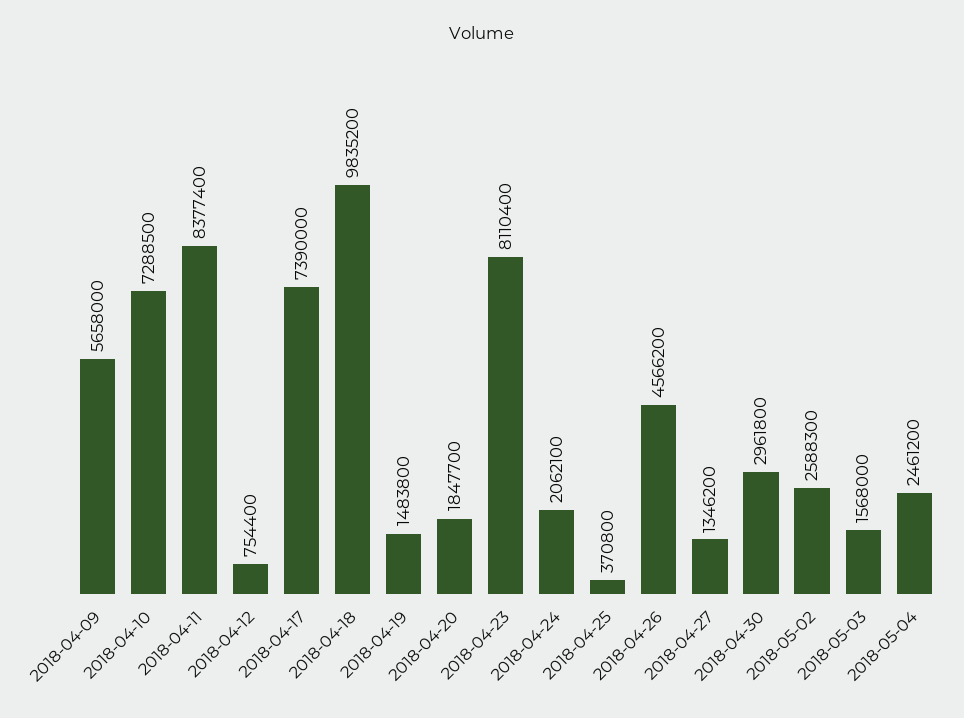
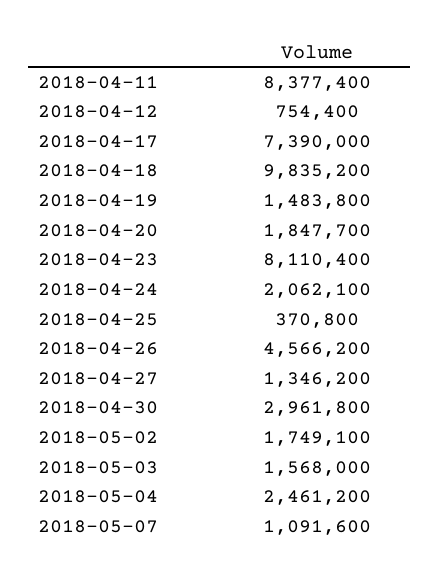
2018-04-09: 5658000 -> none
2018-04-10: 7288500 -> none
2018-05-02: 2588300 -> 1749100
2018-05-07: none -> 1091600

